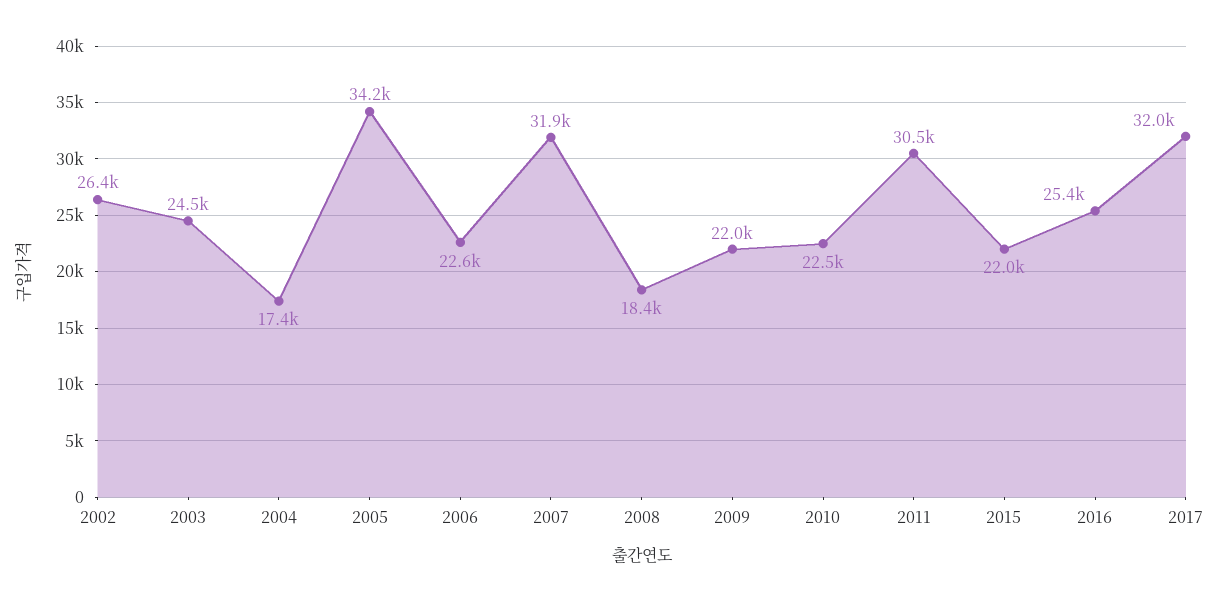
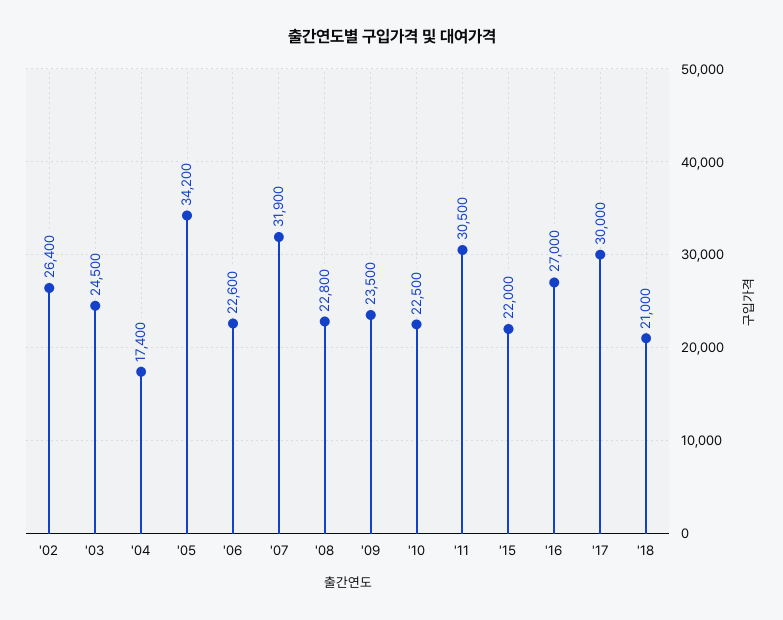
2008: 18400 -> 22800
2009: 22000 -> 23500
2016: 25400 -> 27000
2017: 32000 -> 30000
'18: none -> 21000

